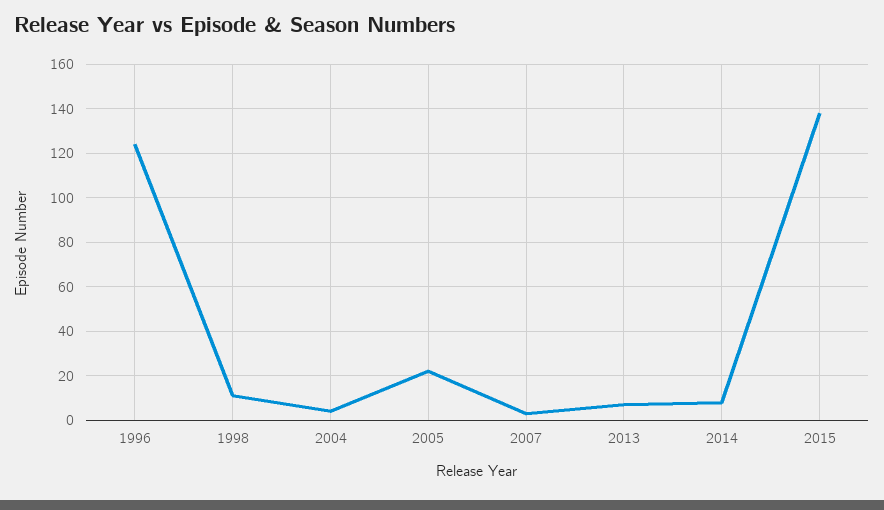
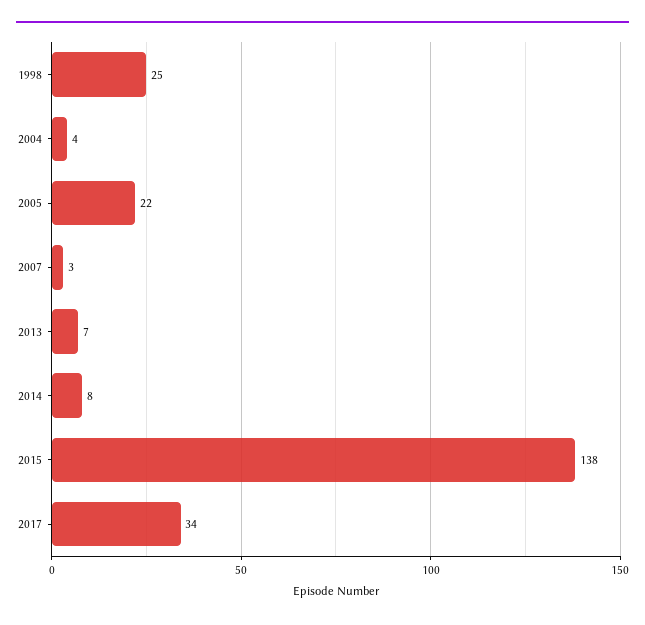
1996: 125 -> none
1998: 10 -> 25
2017: none -> 34

